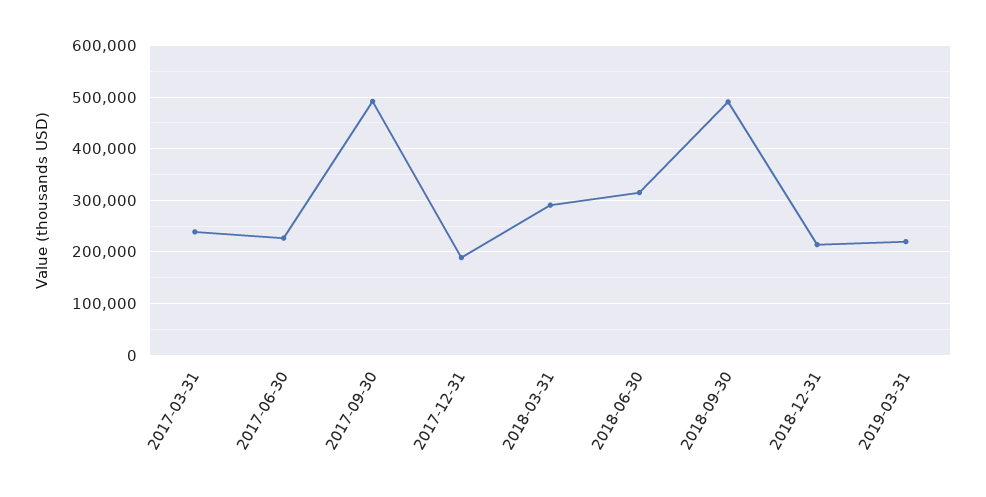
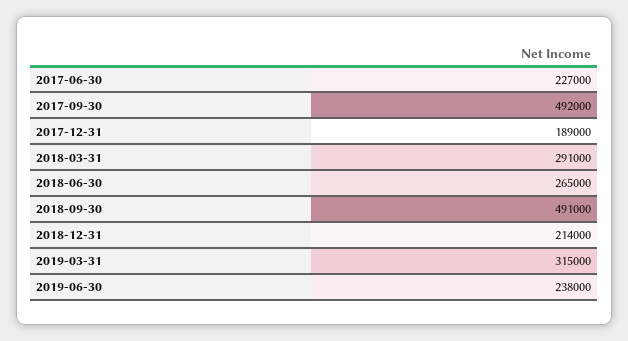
2017-03-31: 240000 -> none
2018-06-30: 320000 -> 265000
2019-03-31: 220000 -> 315000
2019-06-30: none -> 238000

